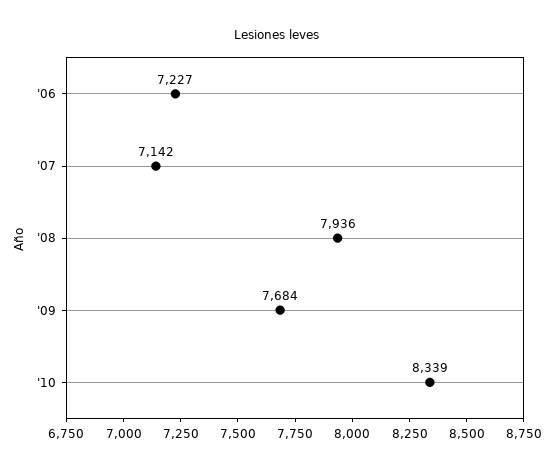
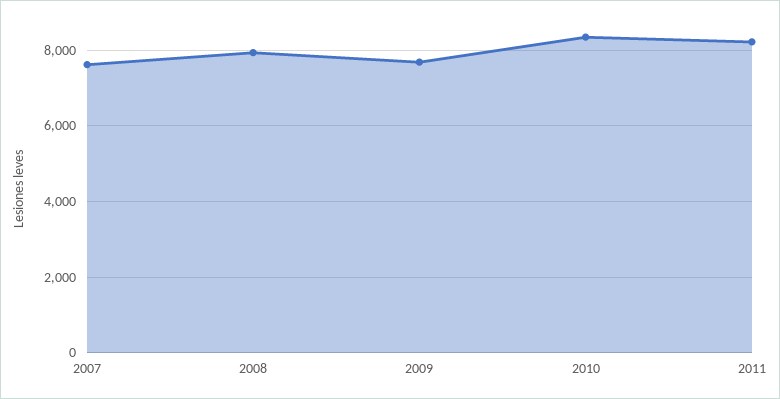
'06: 7227 -> none
'07: 7142 -> 7600
2011: none -> 8200

